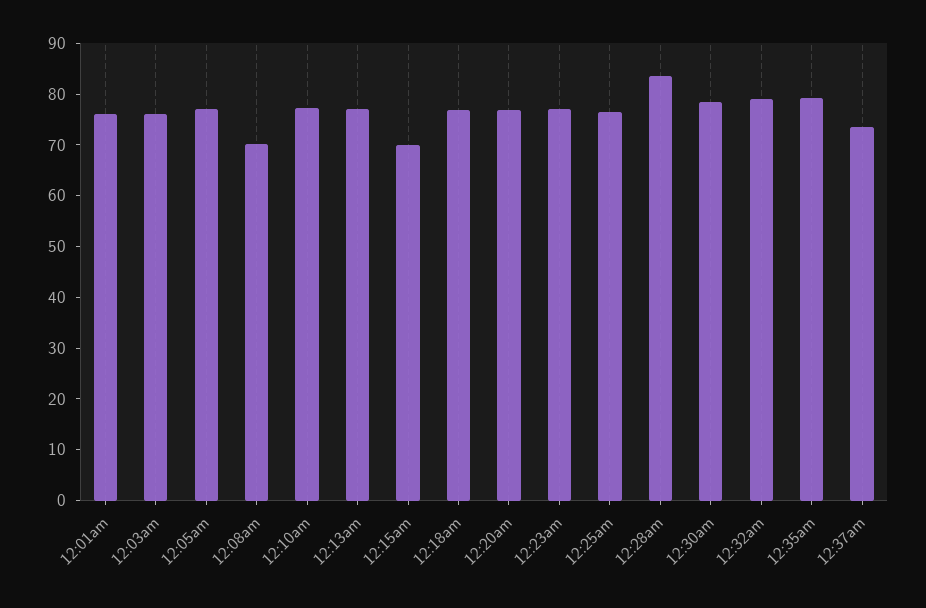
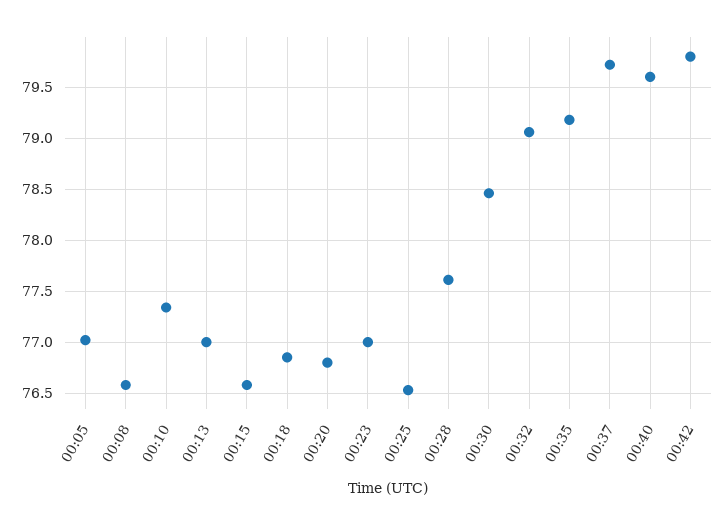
12:01am: 76 -> none
12:03am: 76 -> none
12:08am: 70 -> 76.6
12:15am: 70 -> 76.6
12:28am: 84 -> 77.6
12:37am: 74 -> 79.7
00:40: none -> 79.6
00:42: none -> 79.8

